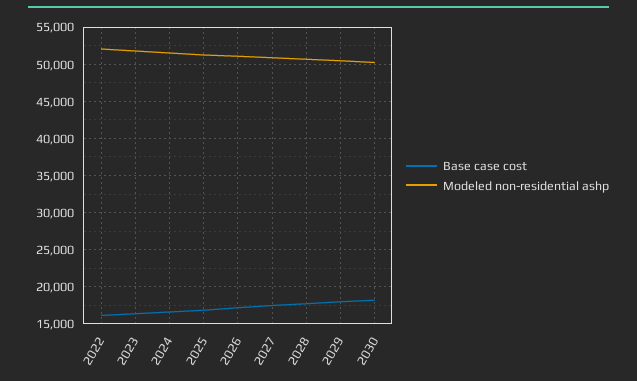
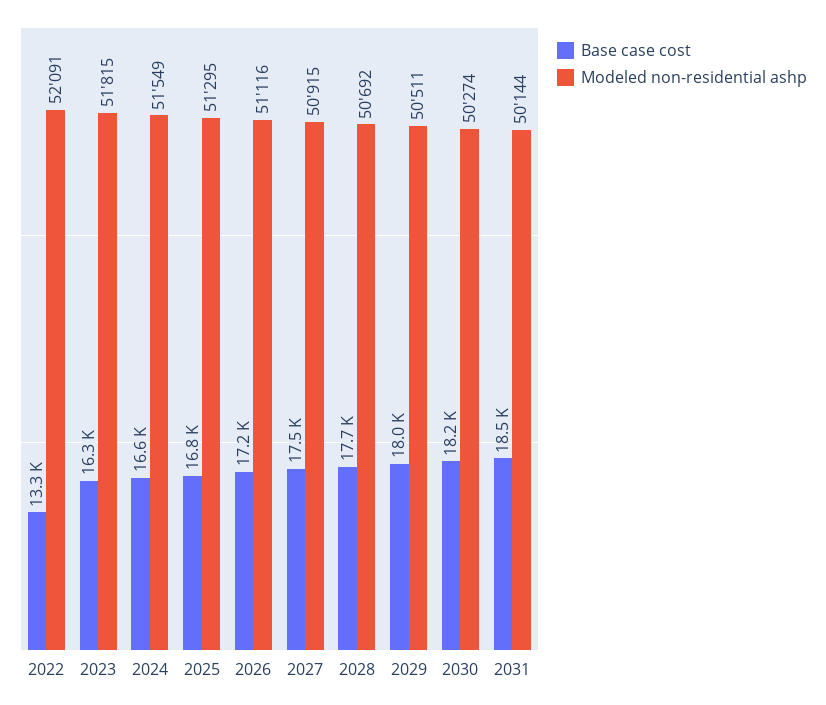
Base case cost, 2022: 16000 -> 13300
Base case cost, 2031: none -> 18500
Modeled non-residential ashp, 2031: none -> 50144

